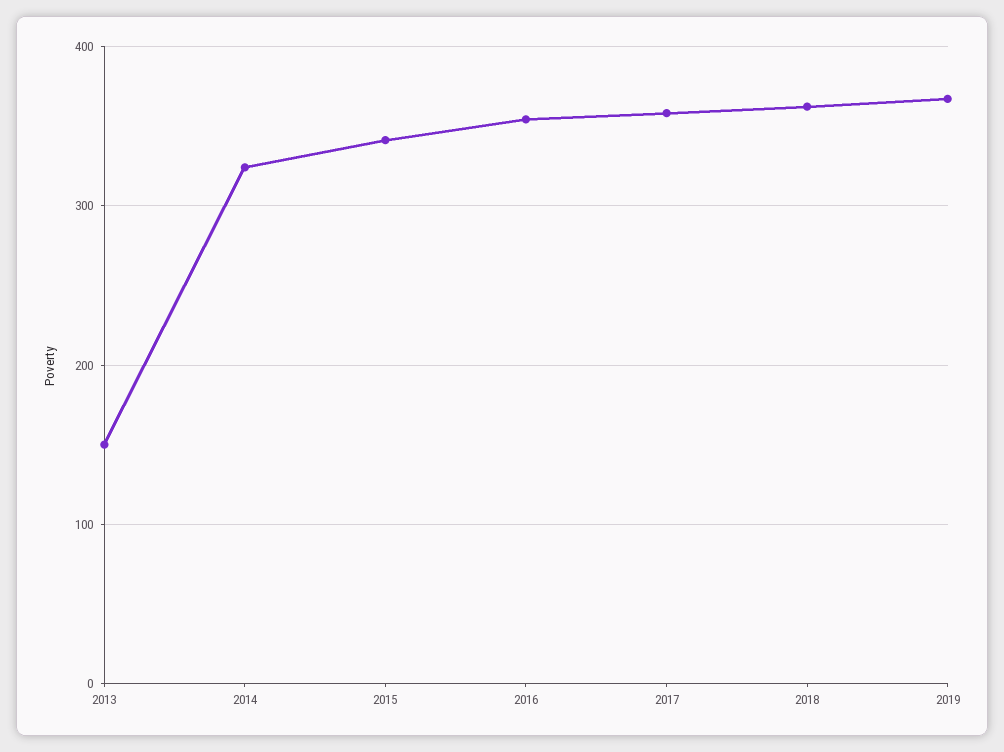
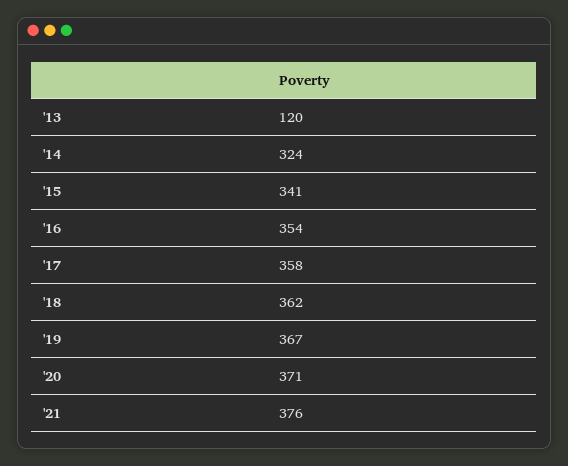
2013: 150 -> 120
'20: none -> 371
'21: none -> 376

